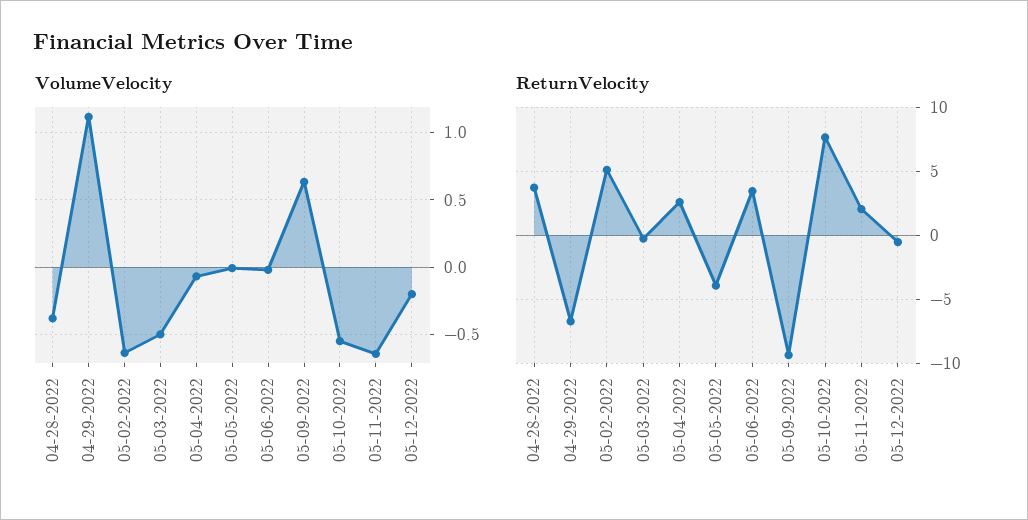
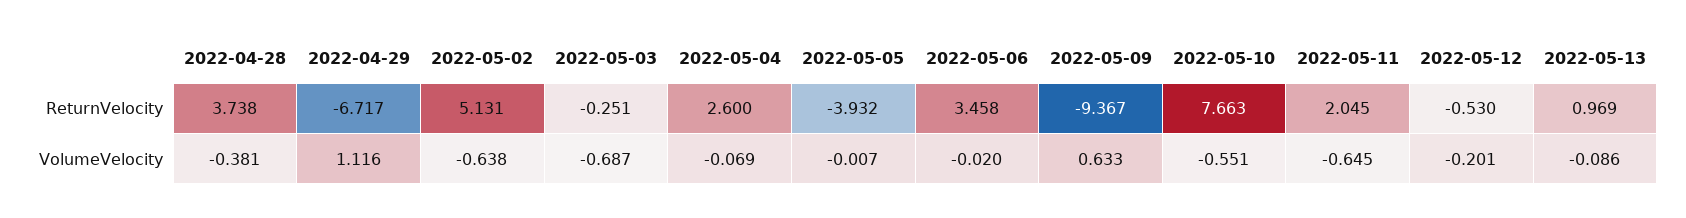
VolumeVelocity, 05-03-2022: -0.5 -> -0.687
ReturnVelocity, 2022-05-13: none -> 0.969
VolumeVelocity, 2022-05-13: none -> -0.086

